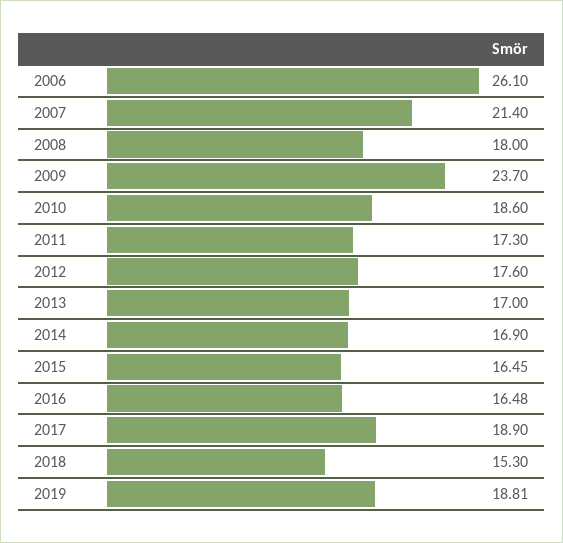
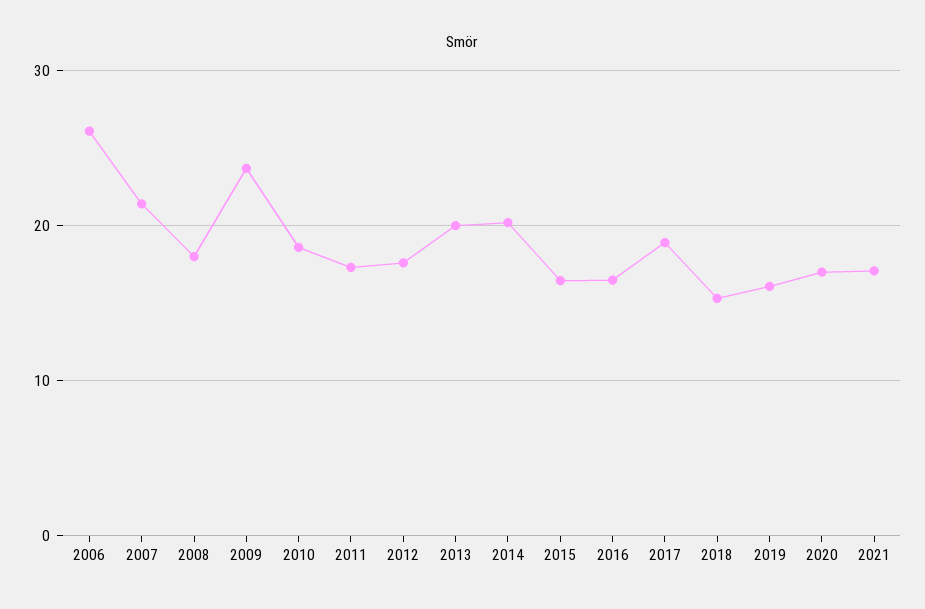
2013: 17 -> 20
2014: 16.9 -> 20
2019: 18.81 -> 16
2020: none -> 17
2021: none -> 17

